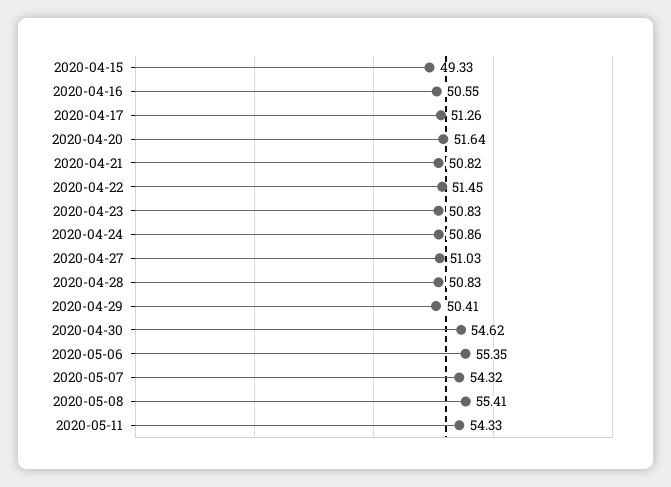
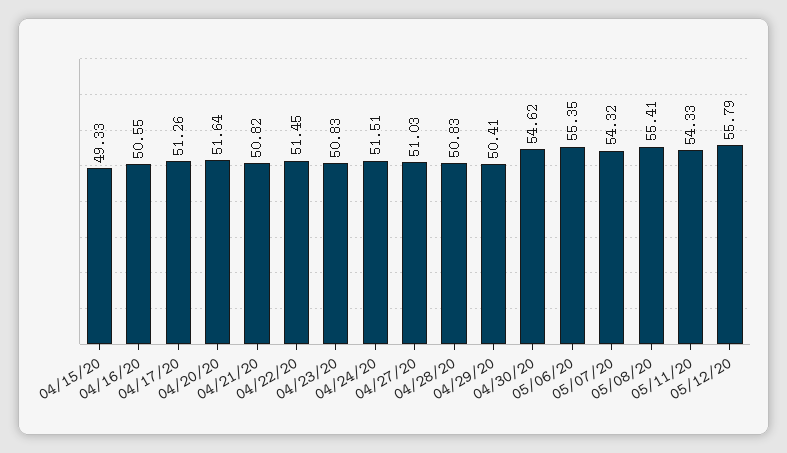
2020-04-24: 50.86 -> 51.51
05/12/20: none -> 55.79

